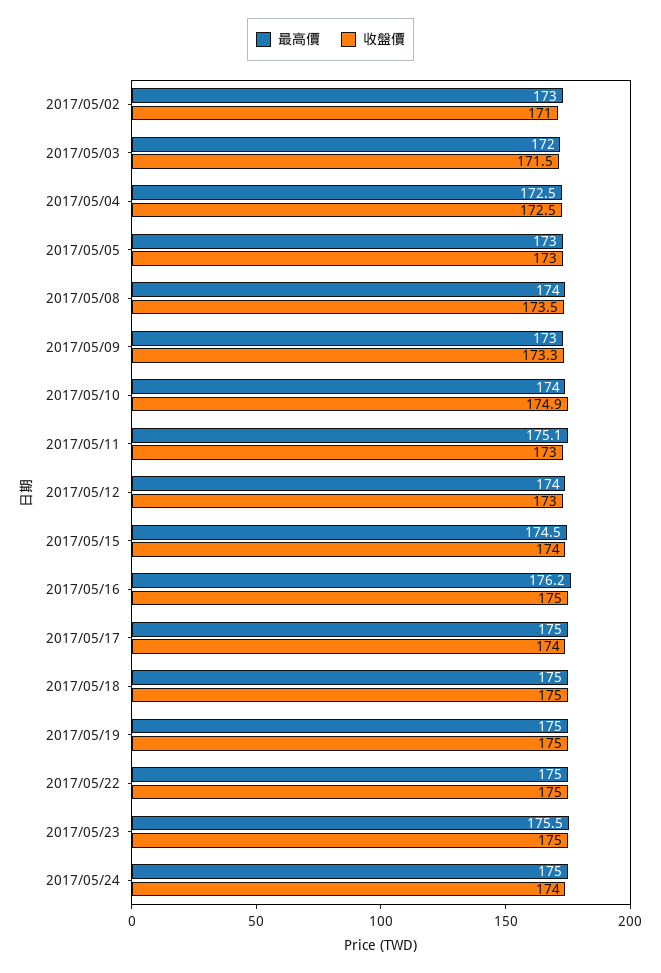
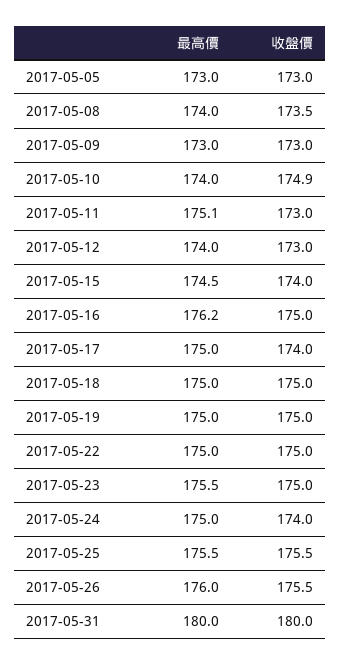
最高價, 2017/05/02: 173 -> none
收盤價, 2017/05/02: 171 -> none
最高價, 2017/05/03: 172 -> none
收盤價, 2017/05/03: 171.5 -> none
最高價, 2017/05/04: 172.5 -> none
收盤價, 2017/05/04: 172.5 -> none
收盤價, 2017/05/09: 173.3 -> 173
最高價, 2017-05-25: none -> 175.5
收盤價, 2017-05-25: none -> 175.5
最高價, 2017-05-26: none -> 176
收盤價, 2017-05-26: none -> 175.5
最高價, 2017-05-31: none -> 180
收盤價, 2017-05-31: none -> 180

